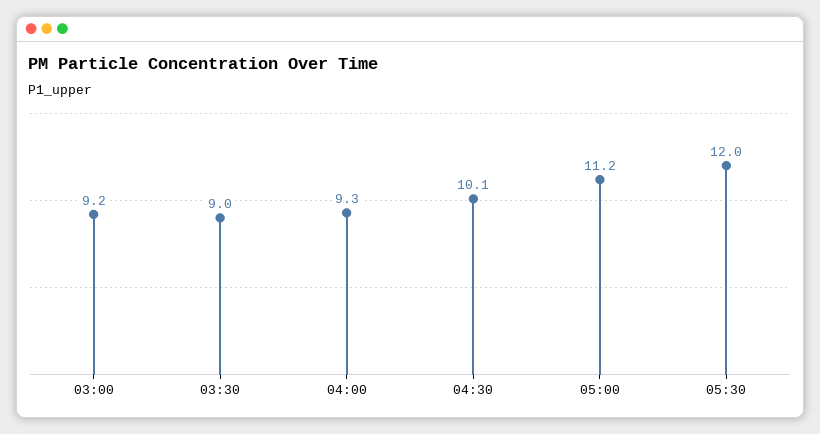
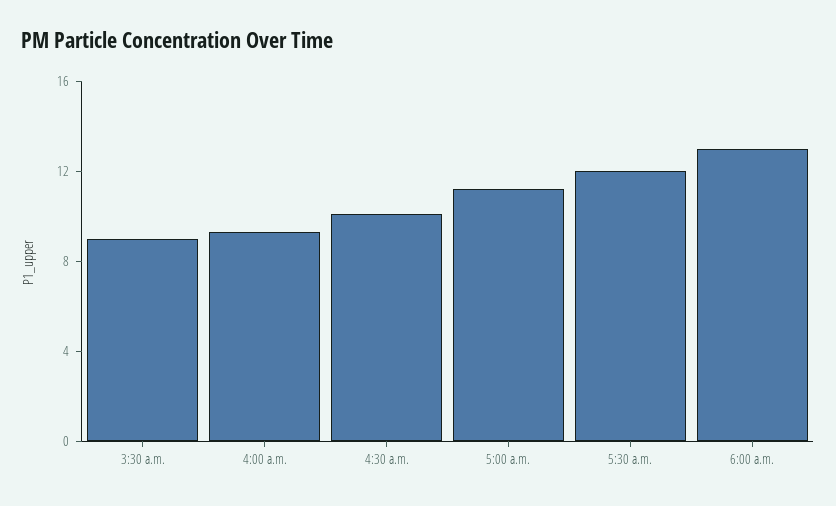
03:00: 9.2 -> none
6:00 a.m.: none -> 13

